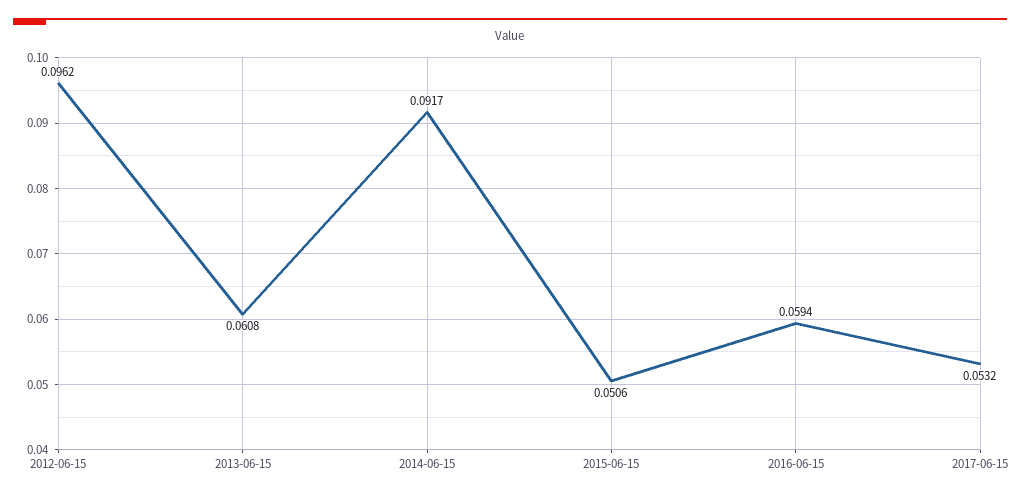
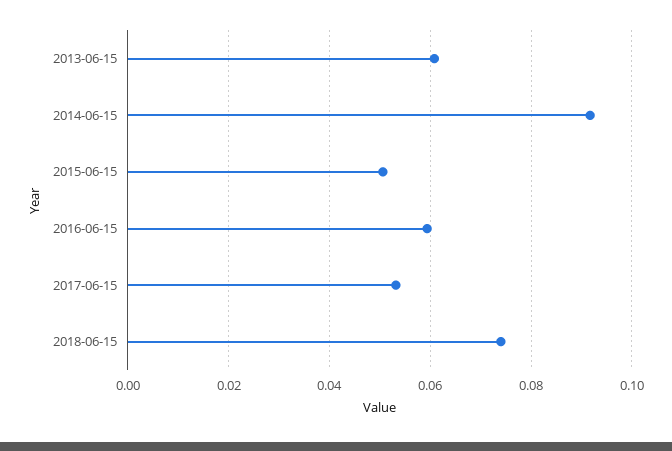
2012-06-15: 0.0962 -> none
2018-06-15: none -> 0.074

